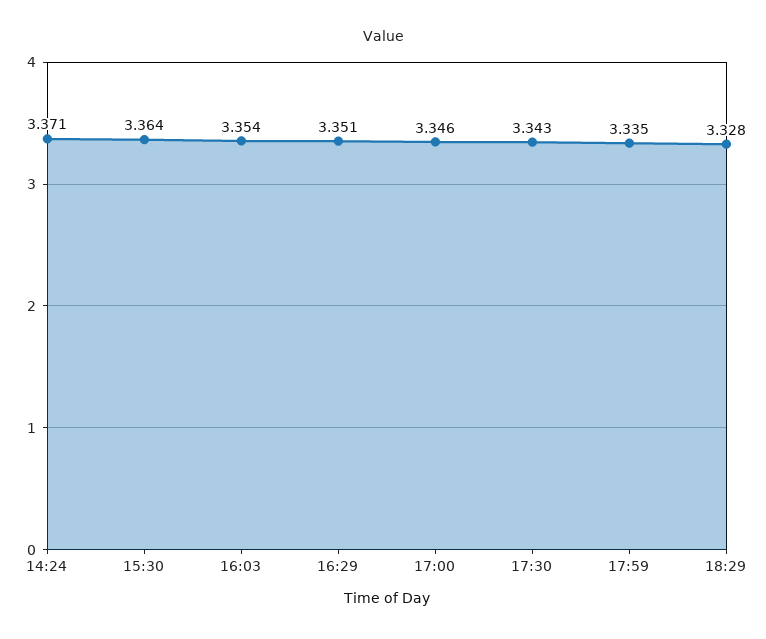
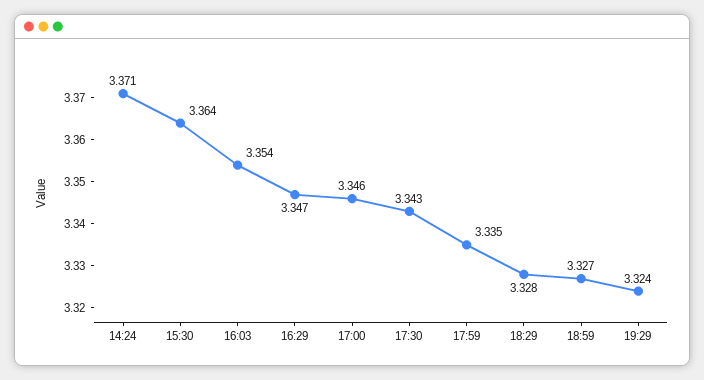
16:29: 3.351 -> 3.347
18:59: none -> 3.327
19:29: none -> 3.324

